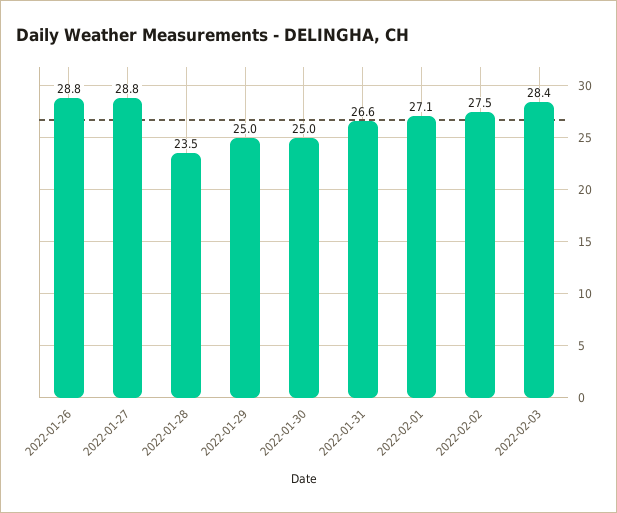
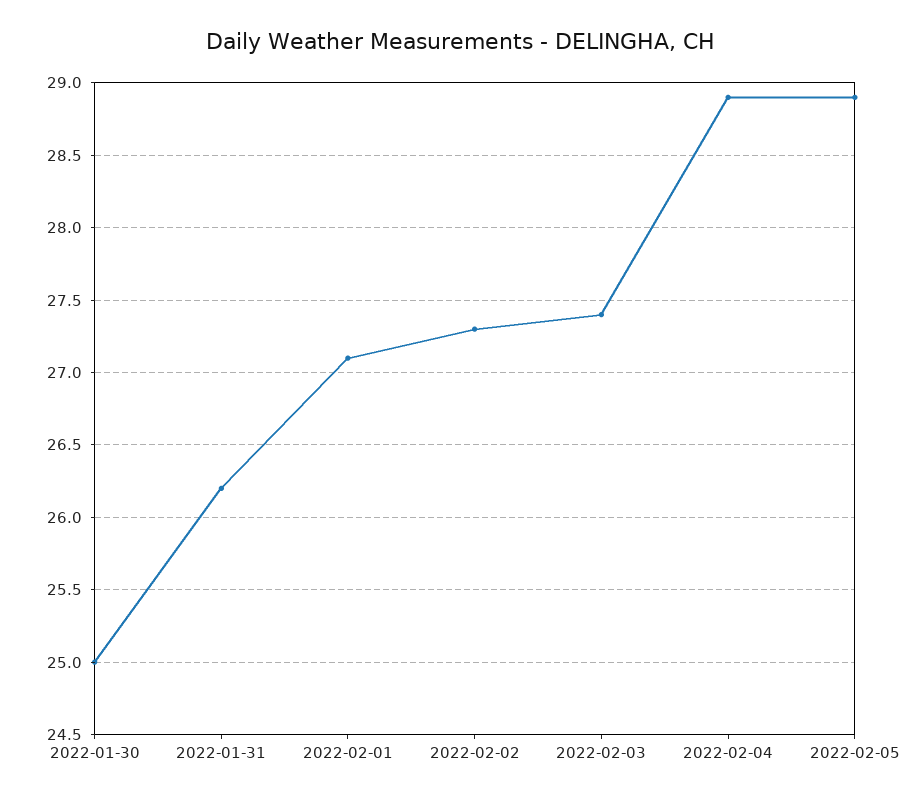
2022-01-26: 28.8 -> none
2022-01-27: 28.8 -> none
2022-01-28: 23.5 -> none
2022-01-29: 25 -> none
2022-01-31: 26.6 -> 26.2
2022-02-02: 27.5 -> 27.3
2022-02-03: 28.4 -> 27.4
2022-02-04: none -> 28.9
2022-02-05: none -> 28.9

